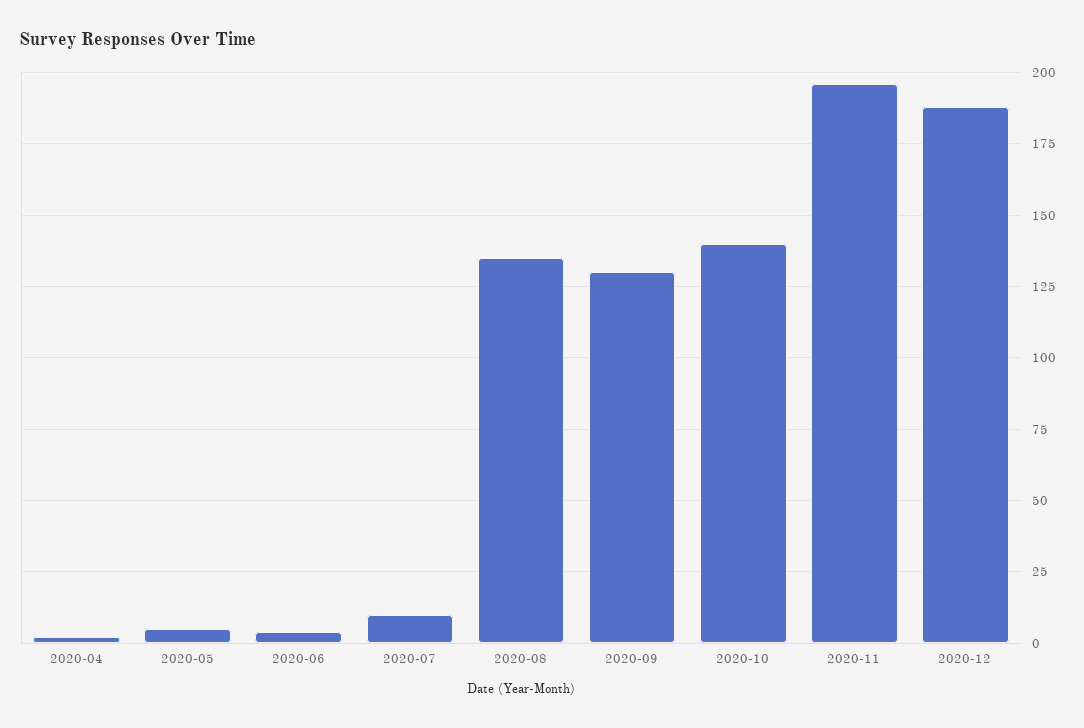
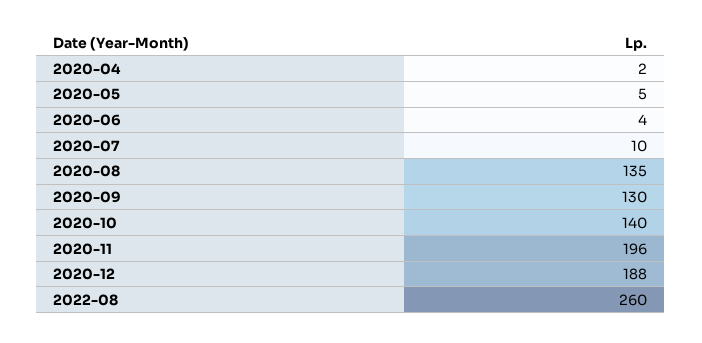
2022-08: none -> 260

